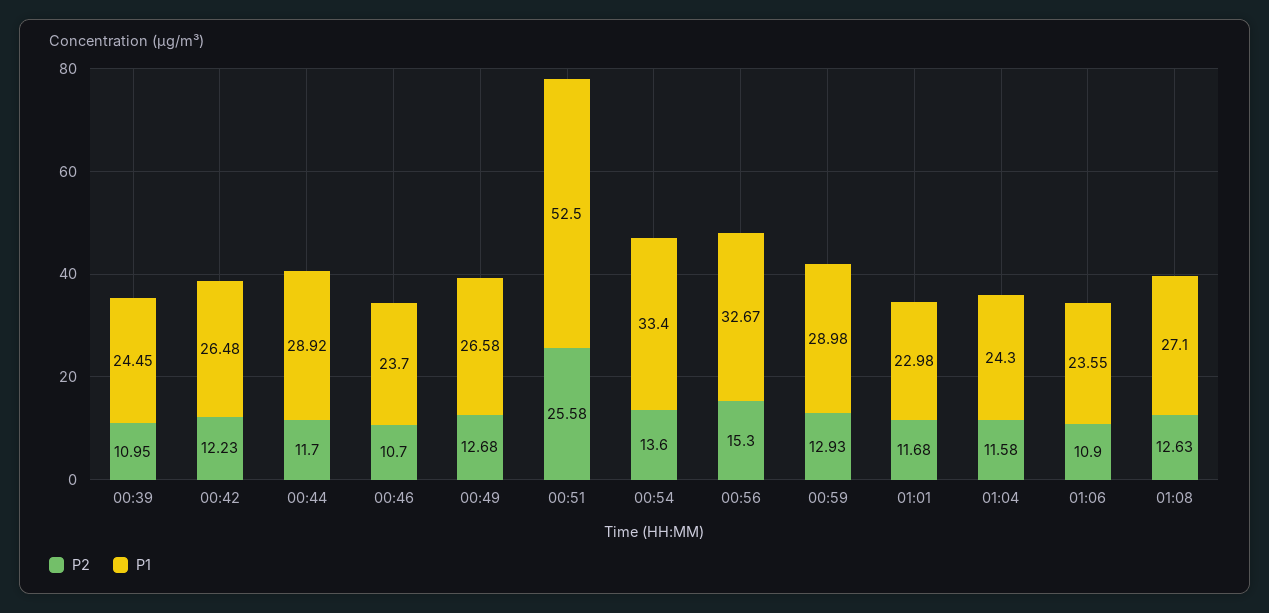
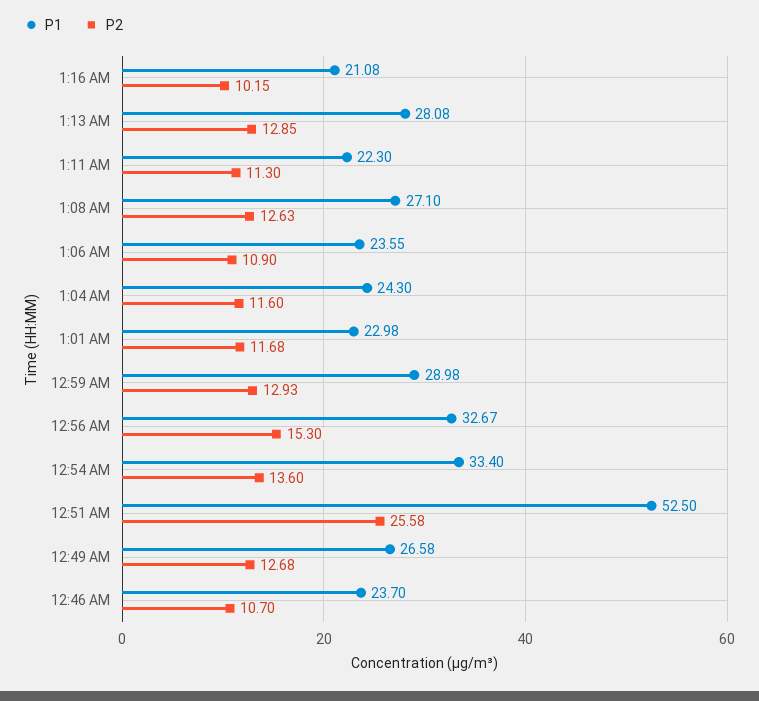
P2, 00:39: 10.95 -> none
P1, 00:39: 24.45 -> none
P2, 00:42: 12.23 -> none
P1, 00:42: 26.48 -> none
P2, 00:44: 11.7 -> none
P1, 00:44: 28.92 -> none
P2, 01:04: 11.58 -> 11.6
P1, 1:16 AM: none -> 21.08
P2, 1:16 AM: none -> 10.15
P1, 1:13 AM: none -> 28.08
P2, 1:13 AM: none -> 12.85
P1, 1:11 AM: none -> 22.3
P2, 1:11 AM: none -> 11.3

